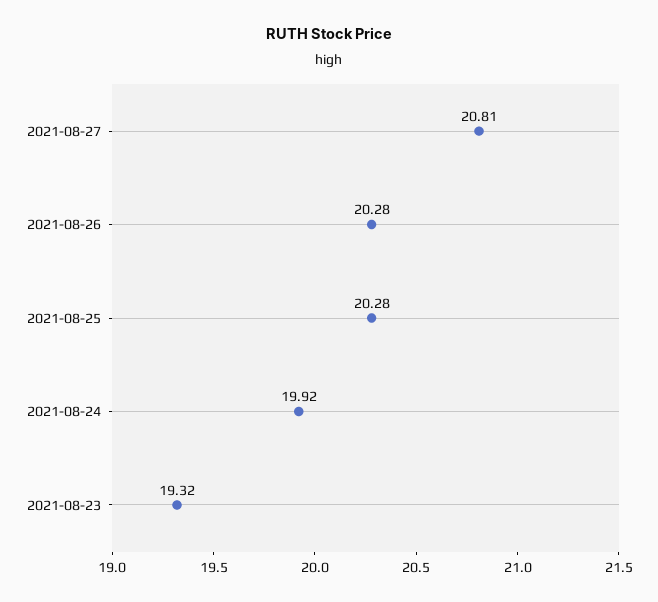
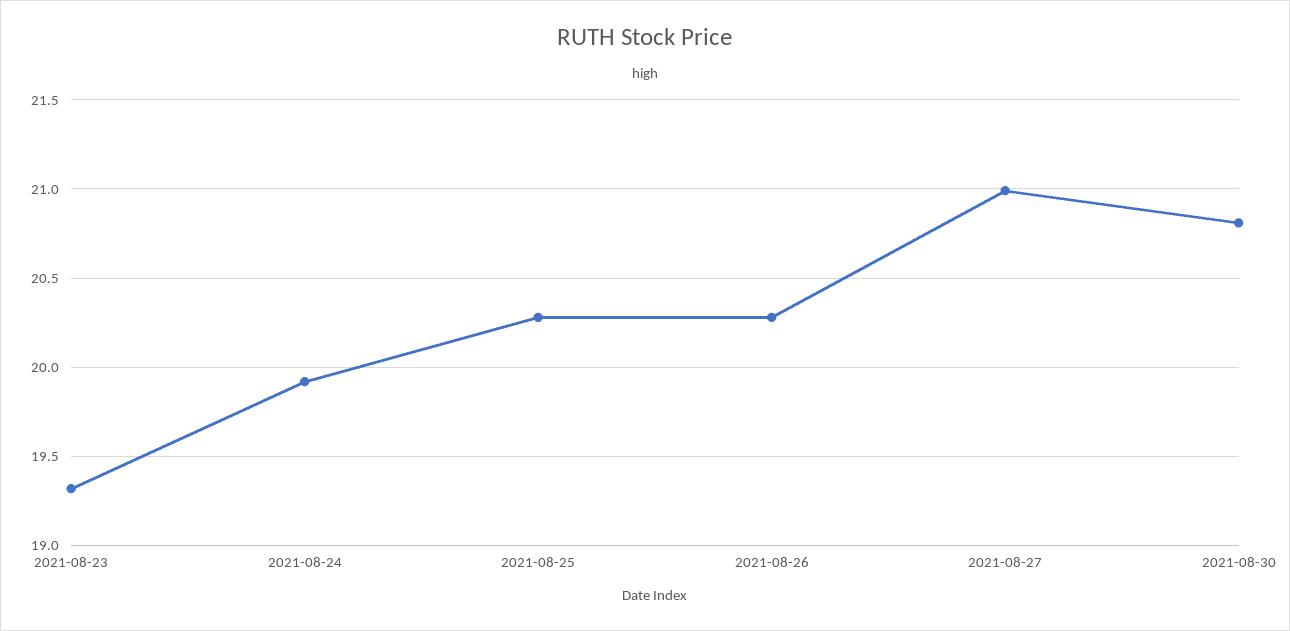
2021-08-27: 20.81 -> 21
2021-08-30: none -> 20.8

